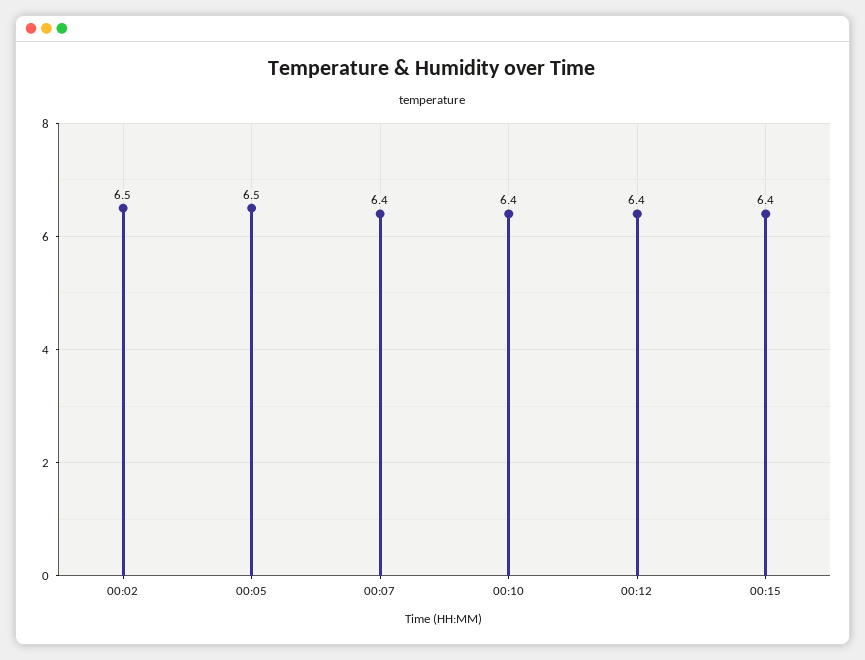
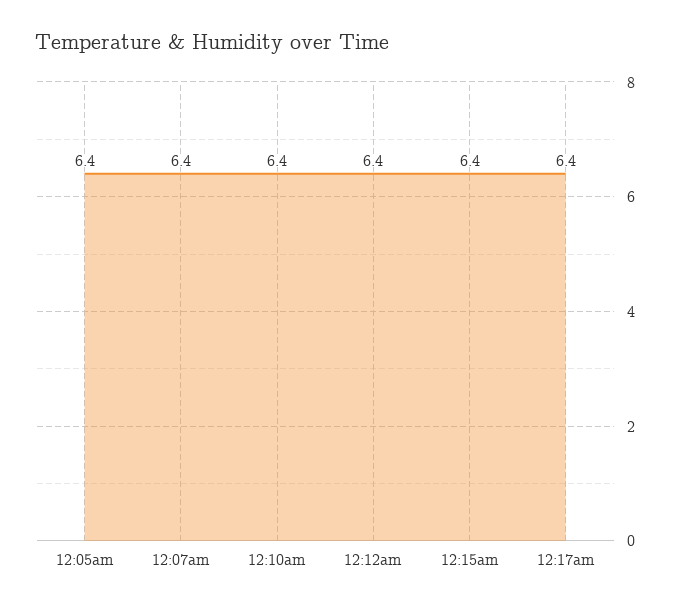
00:02: 6.5 -> none
00:05: 6.5 -> 6.4
12:17am: none -> 6.4

